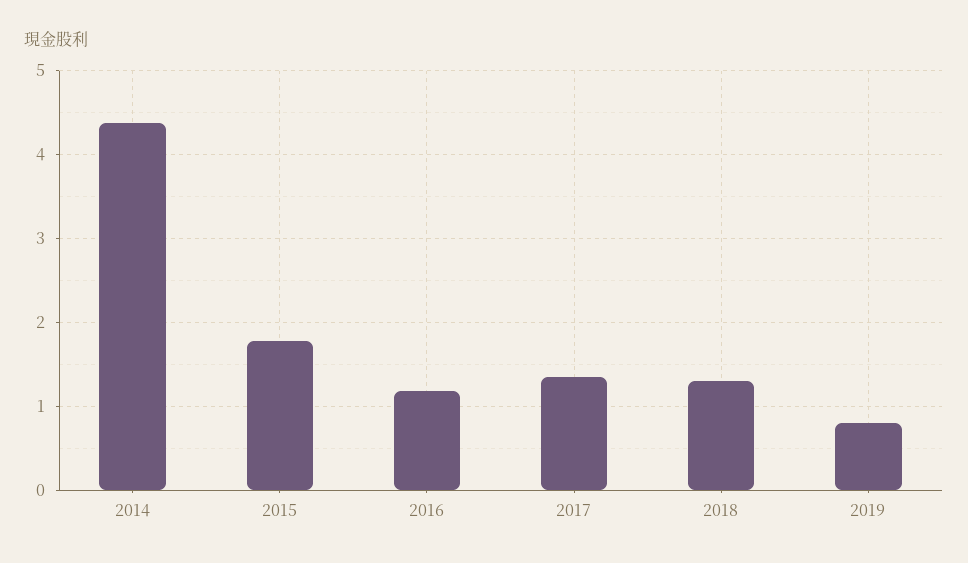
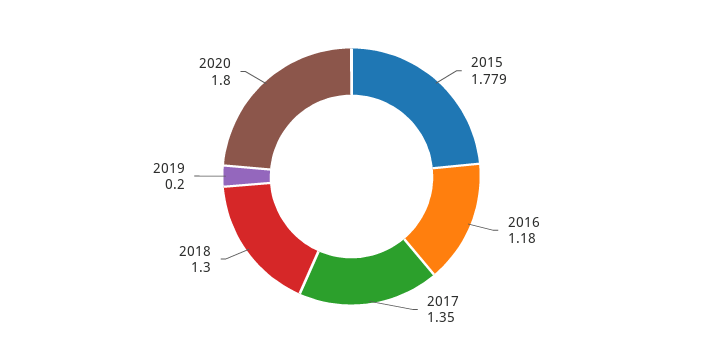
2014: 4.4 -> none
2019: 0.8 -> 0.2
2020: none -> 1.8

